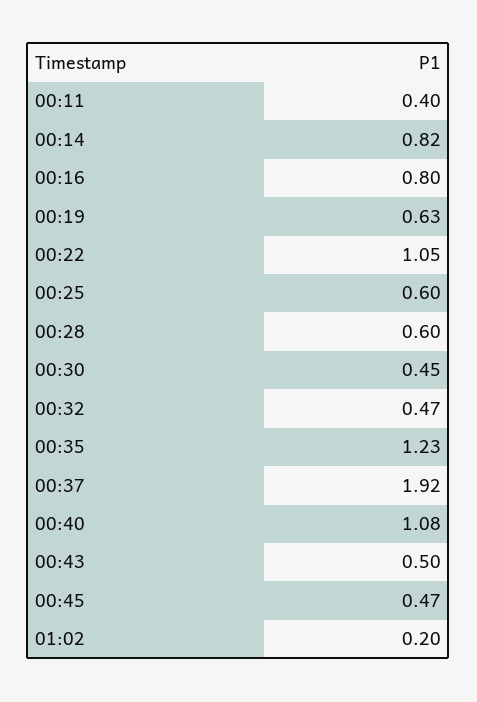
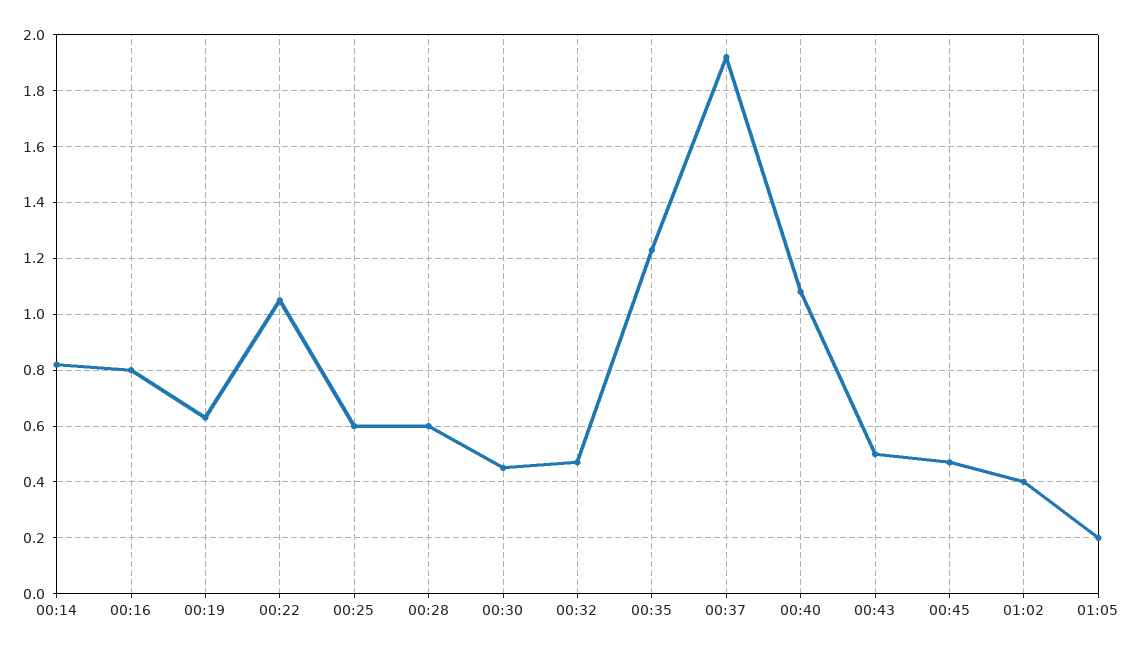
00:11: 0.4 -> none
01:02: 0.2 -> 0.4
01:05: none -> 0.2

